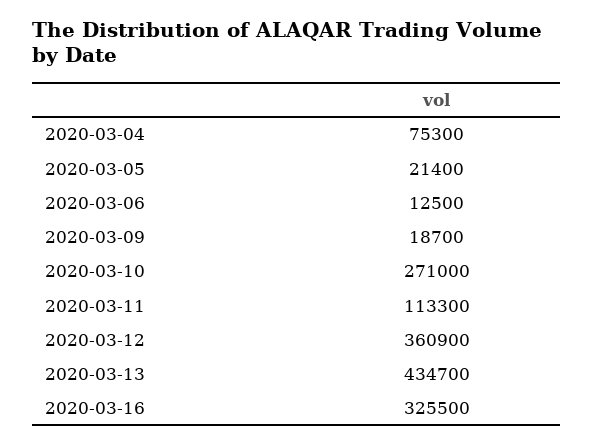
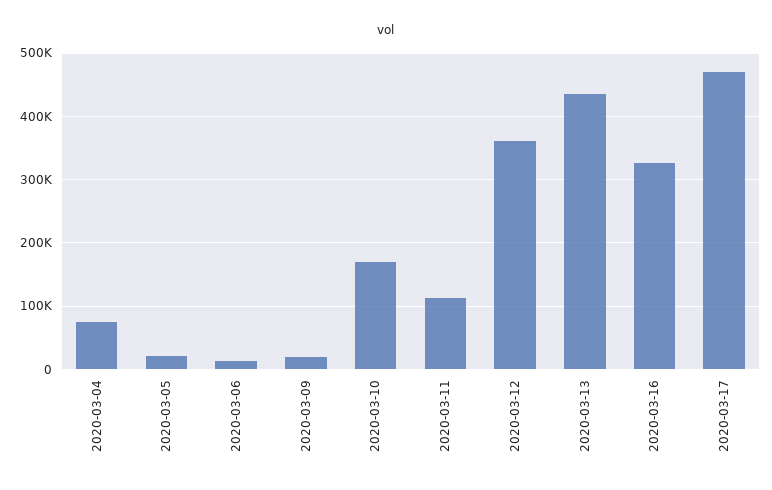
2020-03-10: 271000 -> 170000
2020-03-17: none -> 470000

